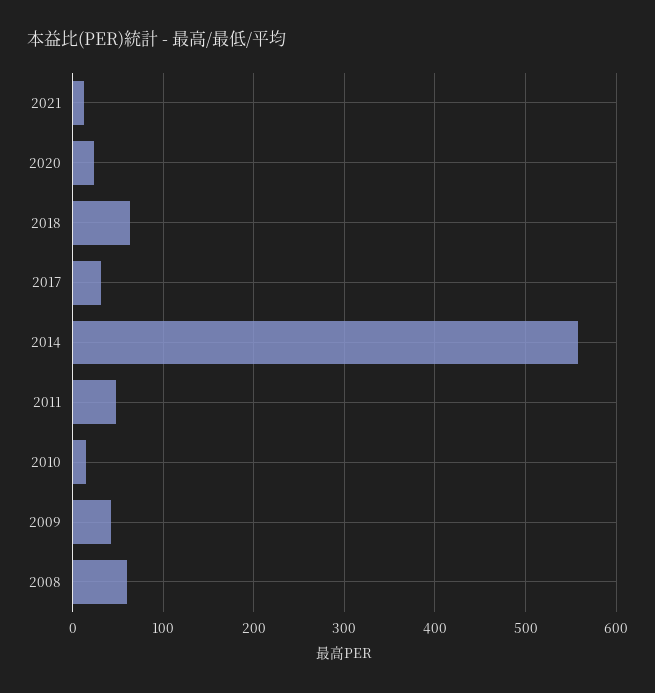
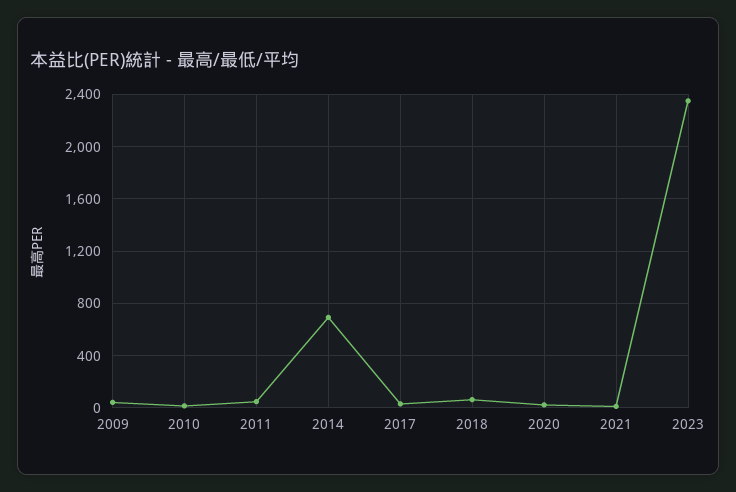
2014: 560 -> 700
2008: 60 -> none
2023: none -> 2350

